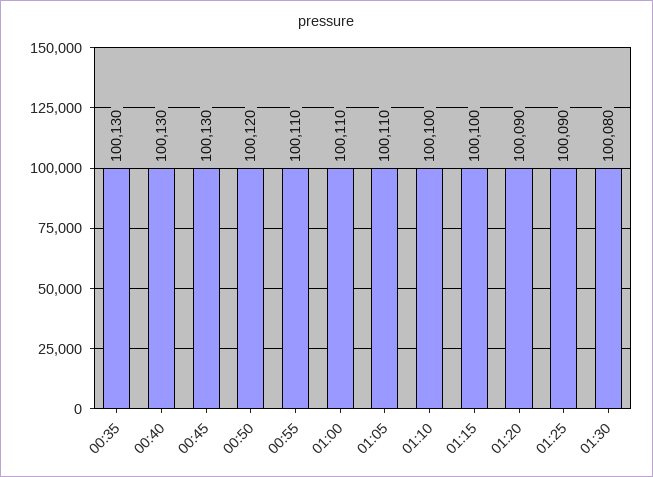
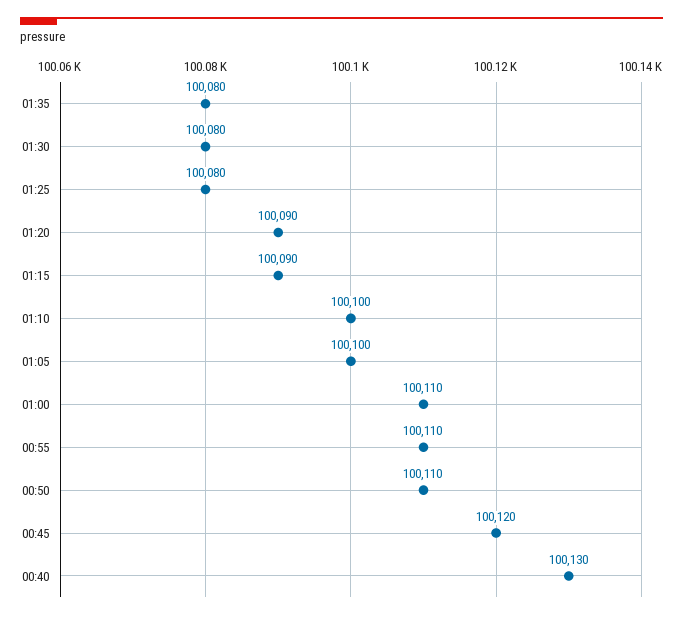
00:35: 100130 -> none
00:45: 100130 -> 100120
00:50: 100120 -> 100110
01:05: 100110 -> 100100
01:15: 100100 -> 100090
01:25: 100090 -> 100080
01:35: none -> 100080

